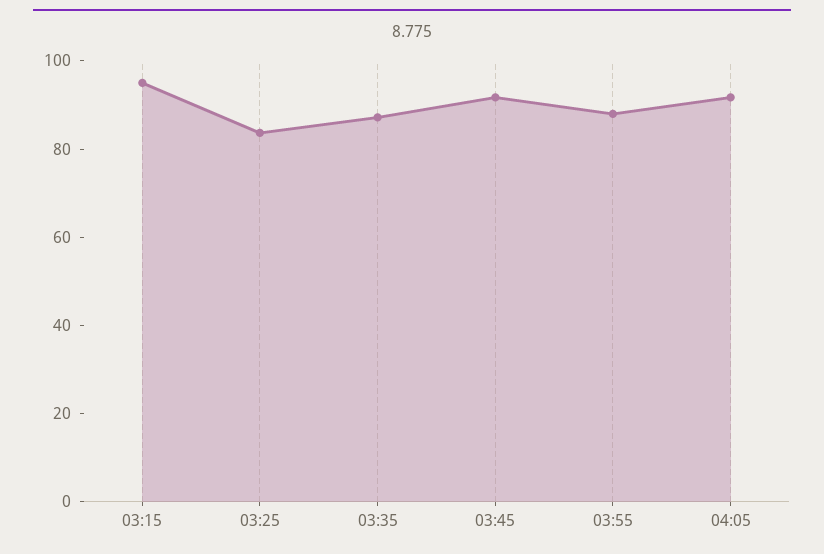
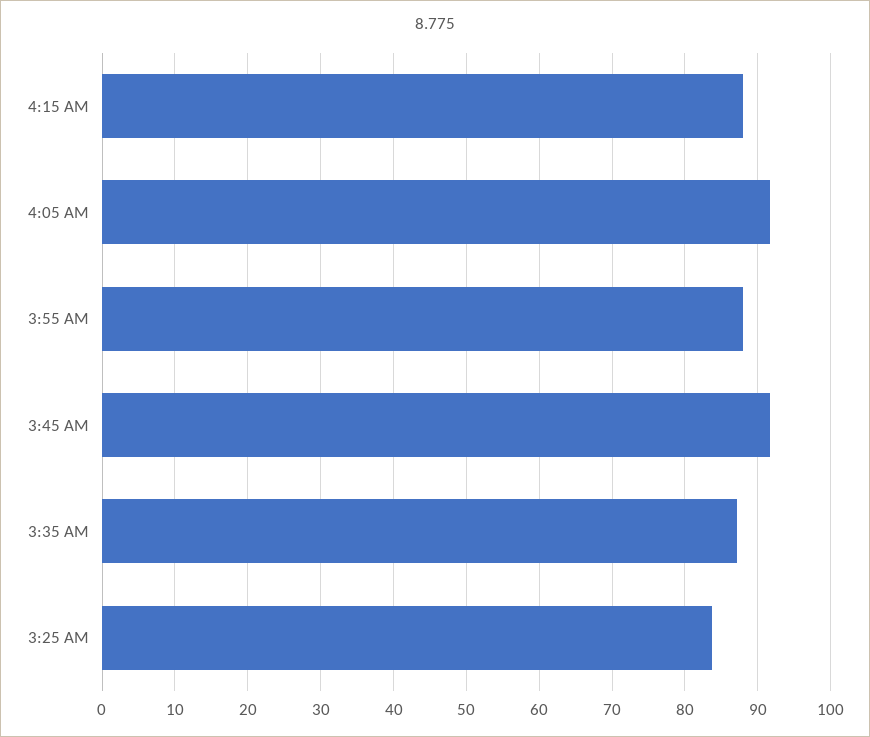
03:15: 95 -> none
4:15 AM: none -> 88

